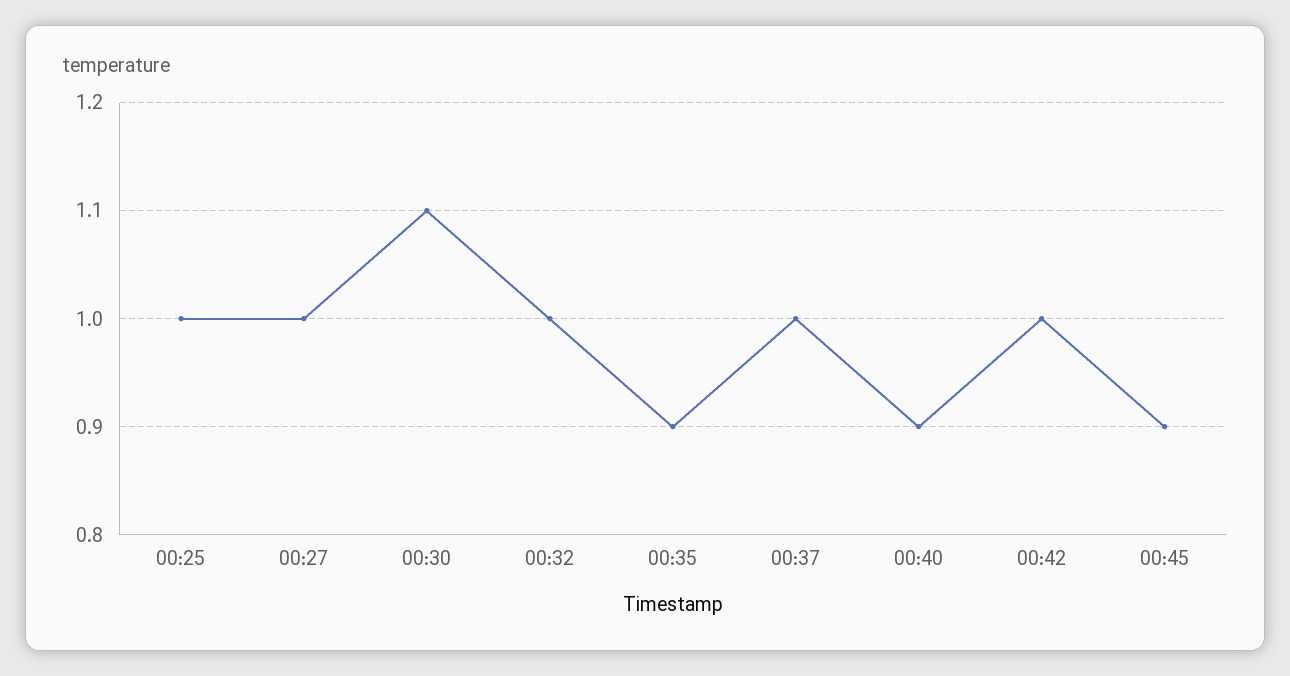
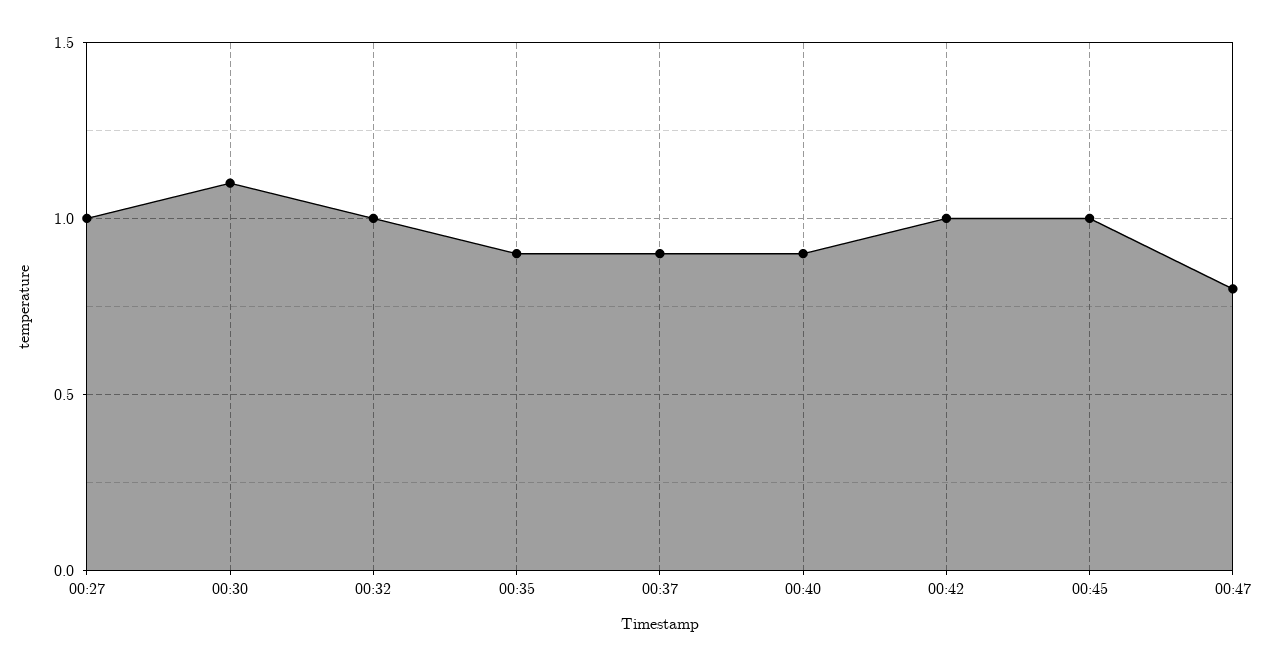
00:25: 1 -> none
00:37: 1 -> 0.9
00:45: 0.9 -> 1
00:47: none -> 0.8

